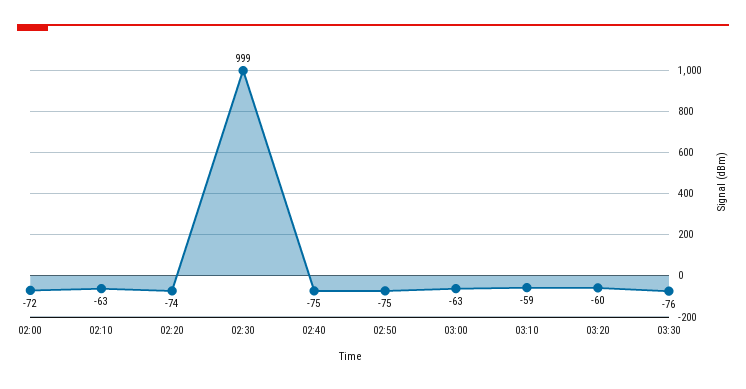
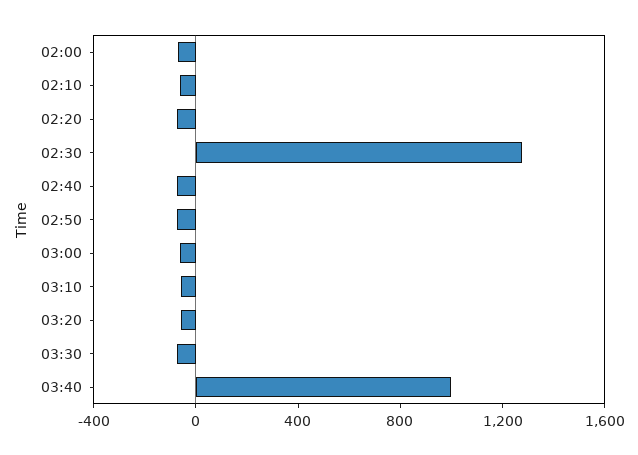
02:30: 999 -> 1300
03:40: none -> 1000

